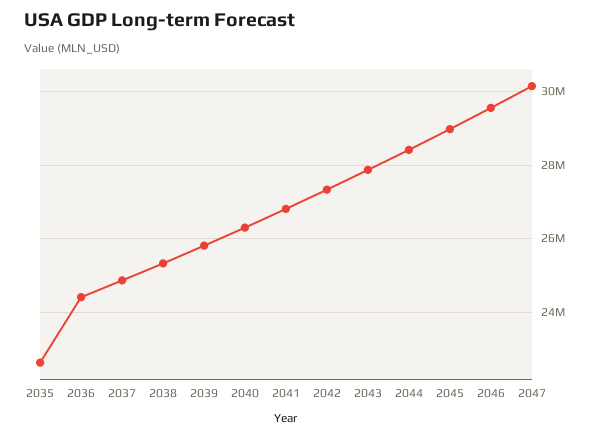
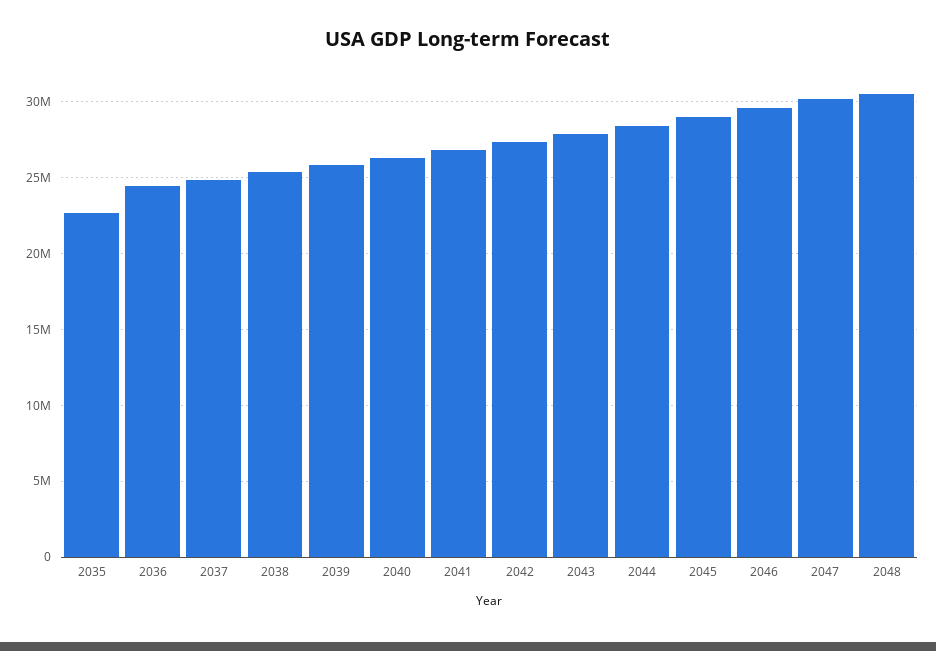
2048: none -> 30500000

